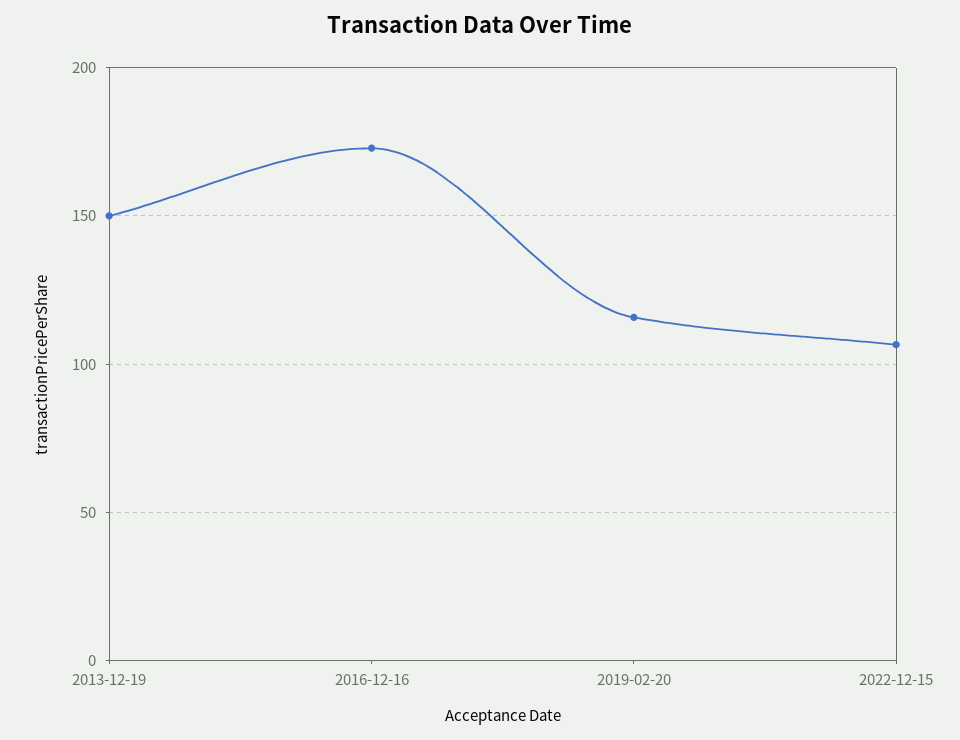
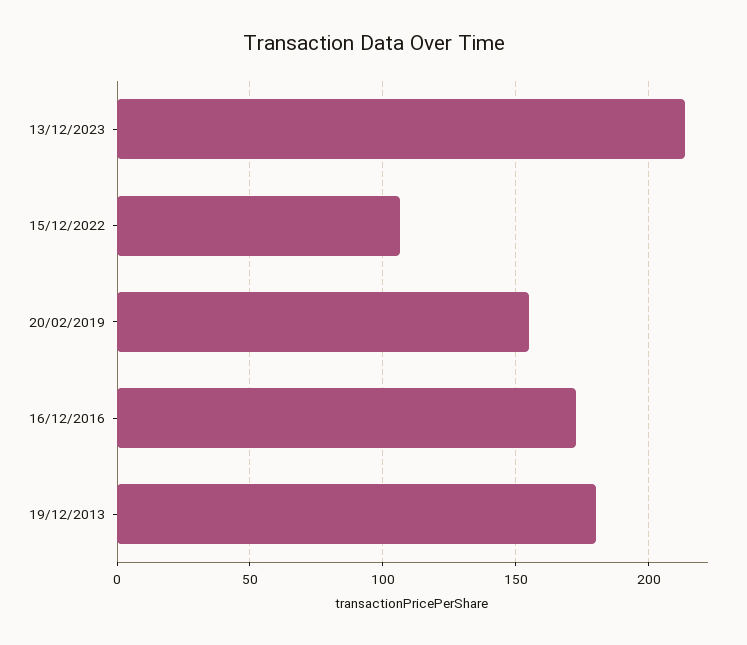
2013-12-19: 150 -> 180
2019-02-20: 115 -> 155
13/12/2023: none -> 215

